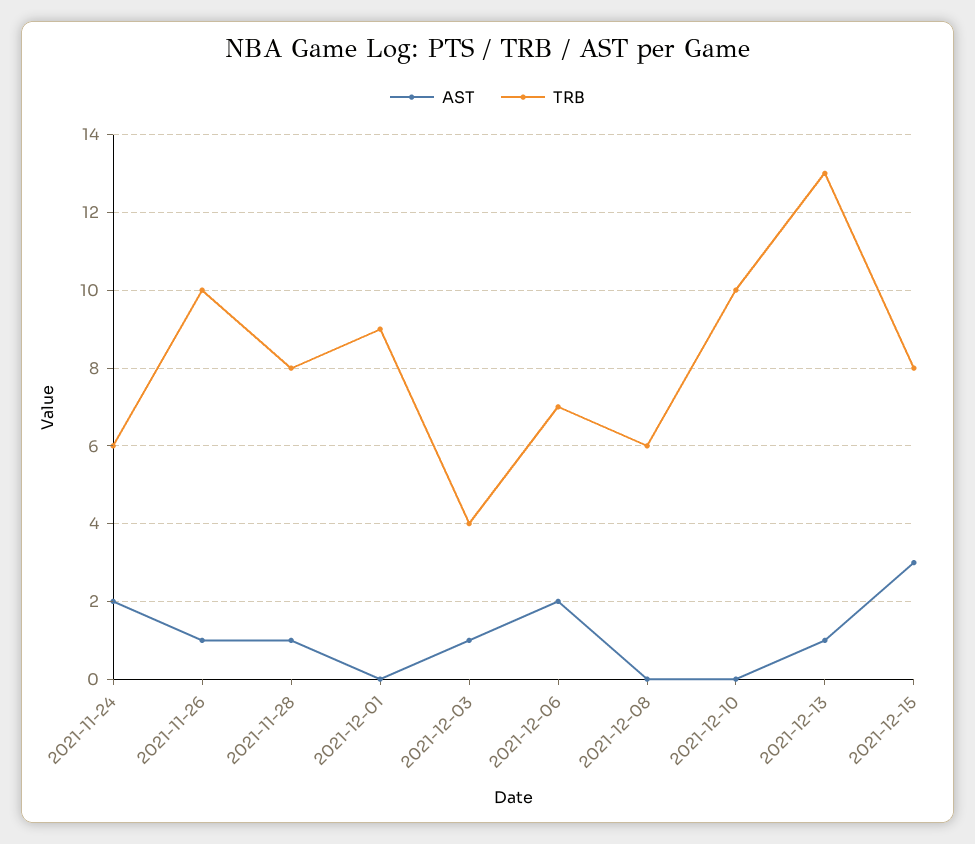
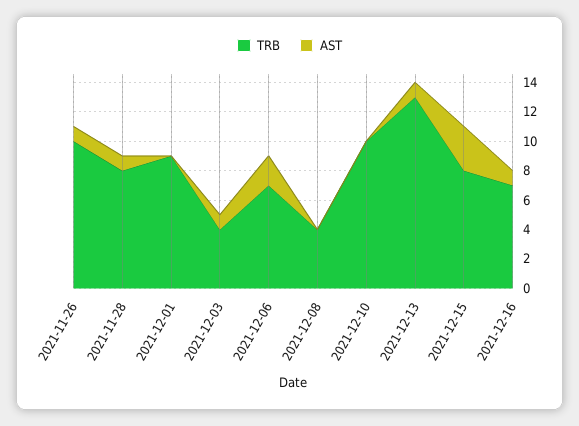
AST, 2021-11-24: 2 -> none
TRB, 2021-11-24: 6 -> none
TRB, 2021-12-08: 6 -> 4
TRB, 2021-12-16: none -> 7
AST, 2021-12-16: none -> 1

